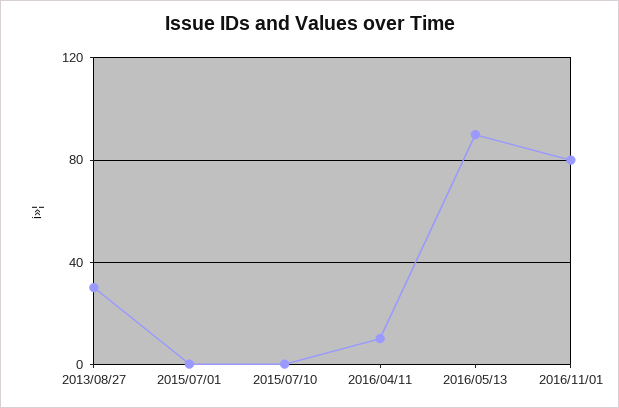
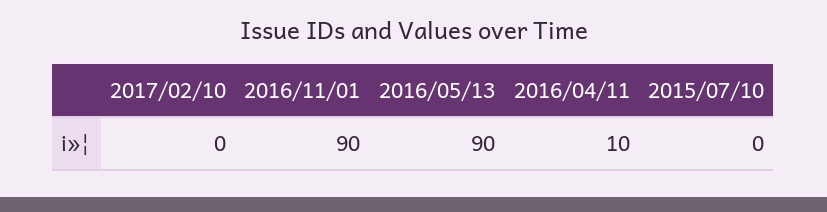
2013/08/27: 30 -> none
2015/07/01: 0 -> none
2016/11/01: 80 -> 90
2017/02/10: none -> 0

